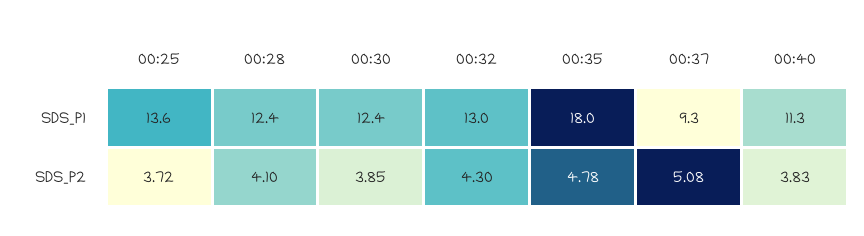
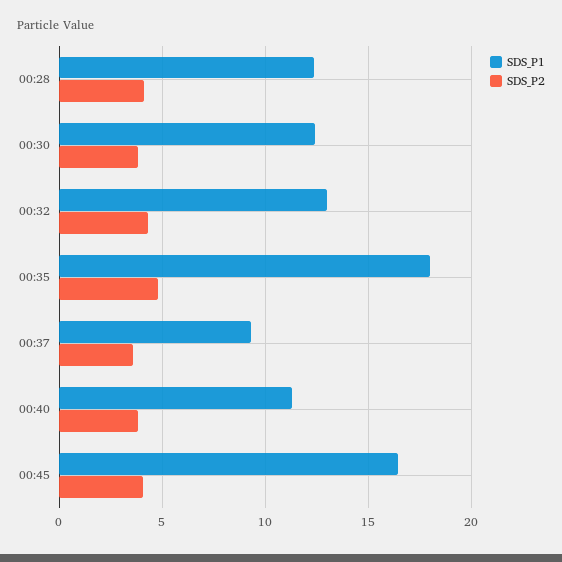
SDS_P1, 00:25: 13.6 -> none
SDS_P2, 00:25: 3.72 -> none
SDS_P2, 00:37: 5.08 -> 3.5
SDS_P1, 00:45: none -> 16.5
SDS_P2, 00:45: none -> 4

